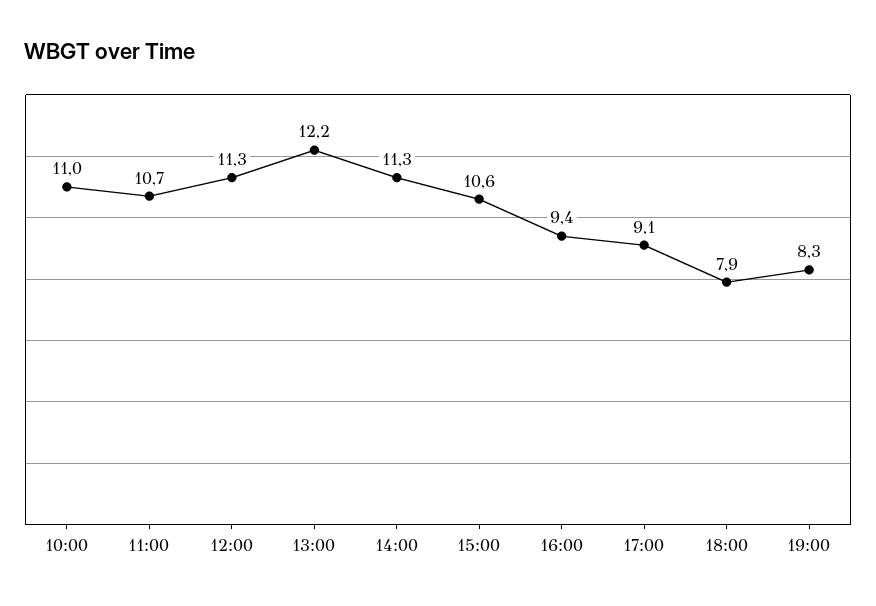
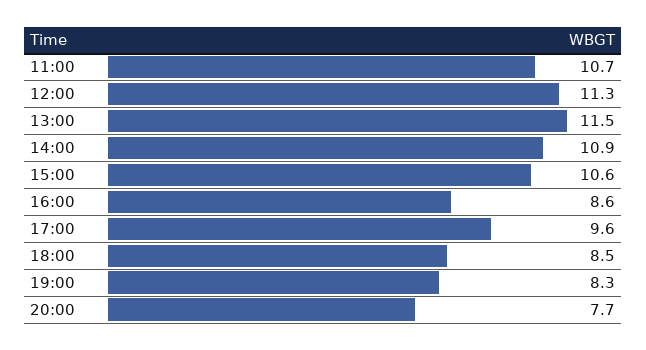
10:00: 11 -> none
13:00: 12.2 -> 11.5
14:00: 11.3 -> 10.9
16:00: 9.4 -> 8.6
17:00: 9.1 -> 9.6
18:00: 7.9 -> 8.5
20:00: none -> 7.7

